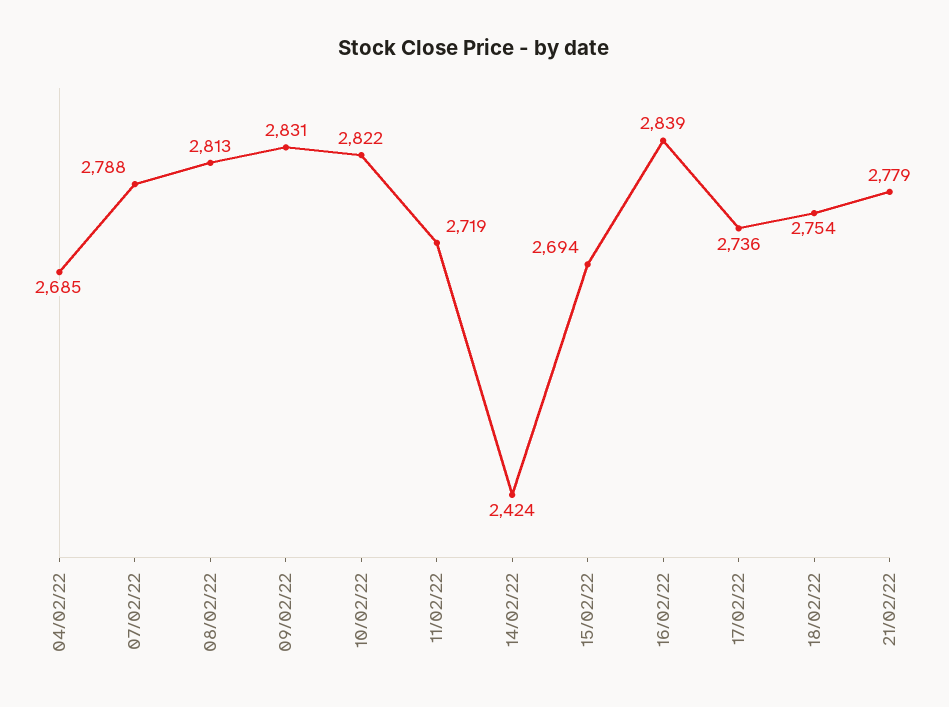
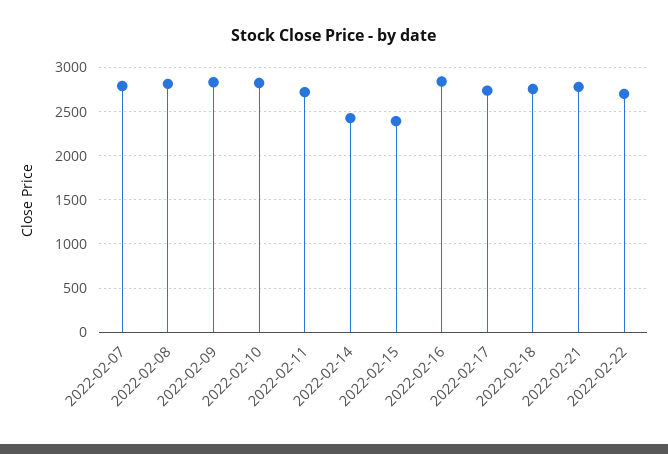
04/02/22: 2685 -> none
15/02/22: 2694 -> 2400
2022-02-22: none -> 2700

